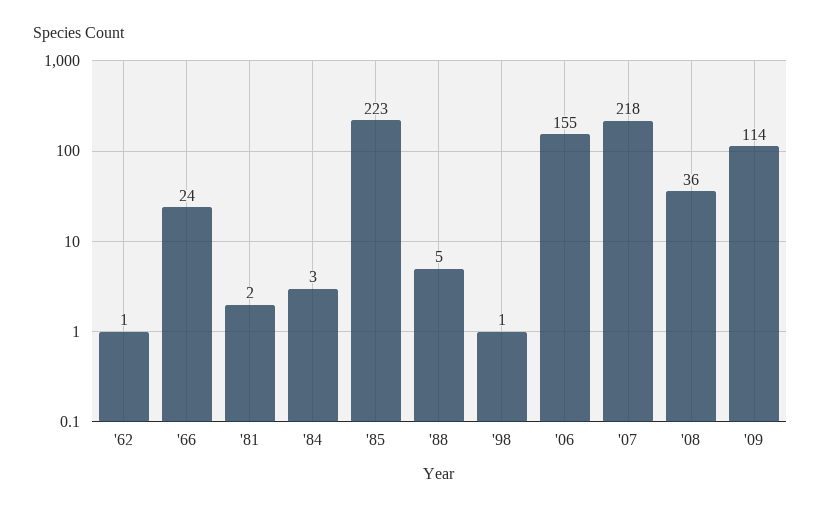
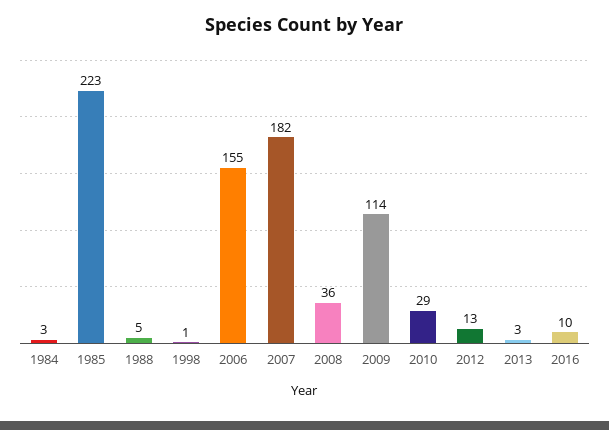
'62: 1 -> none
'66: 24 -> none
'81: 2 -> none
'07: 218 -> 182
2010: none -> 29
2012: none -> 13
2013: none -> 3
2016: none -> 10

